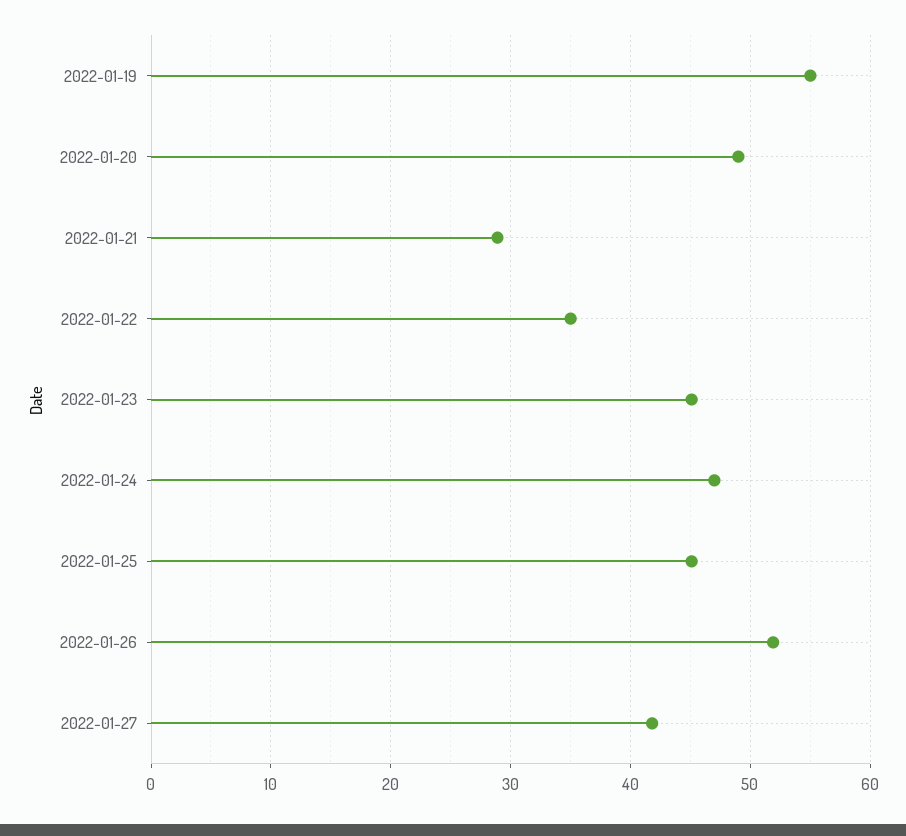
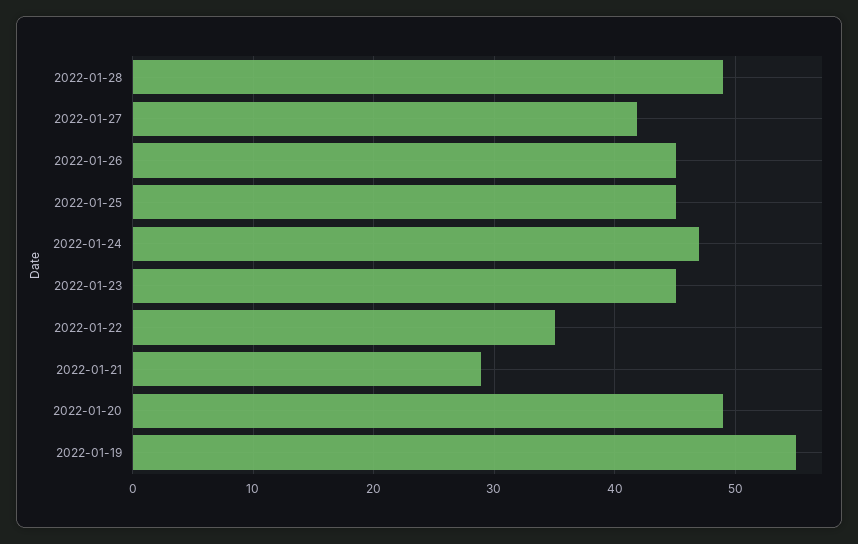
2022-01-26: 52 -> 45
2022-01-28: none -> 49

